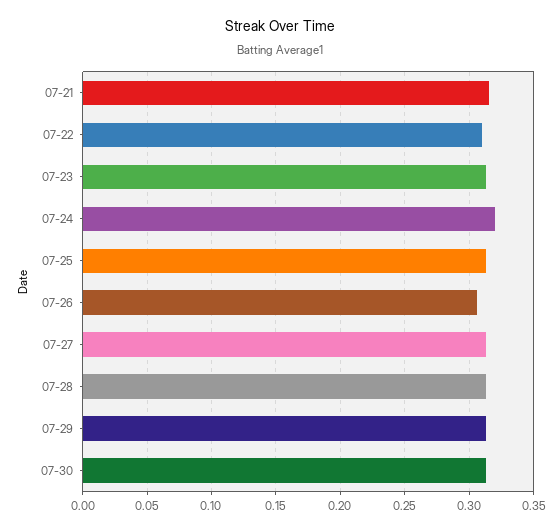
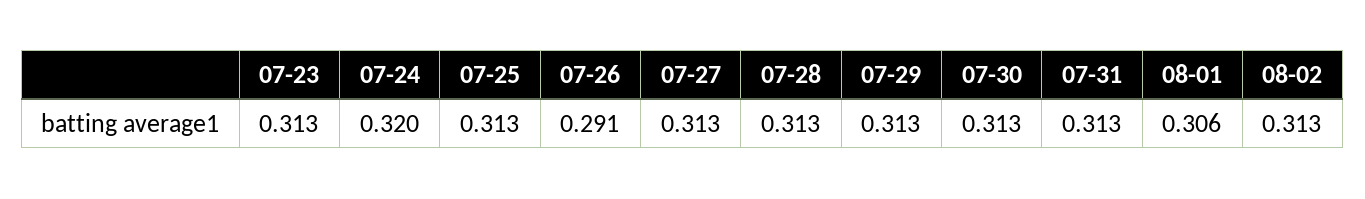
07-21: 0.315 -> none
07-22: 0.31 -> none
07-26: 0.305 -> 0.291
07-31: none -> 0.313
08-01: none -> 0.306
08-02: none -> 0.313

